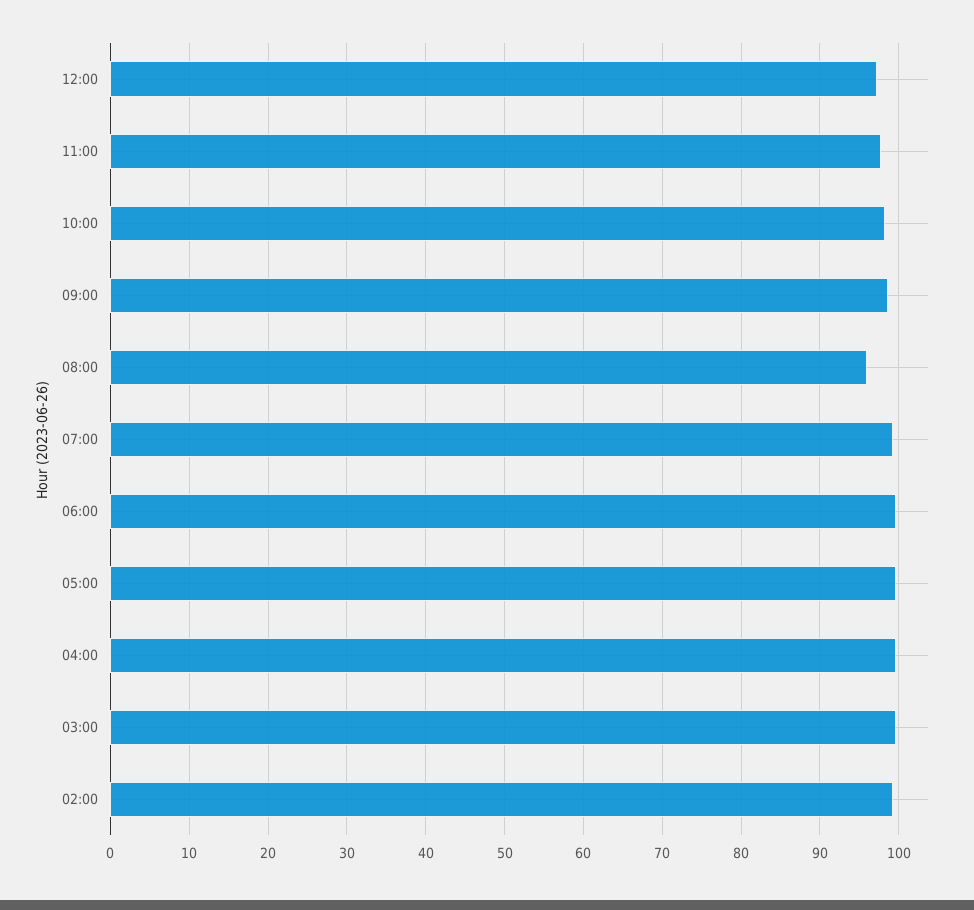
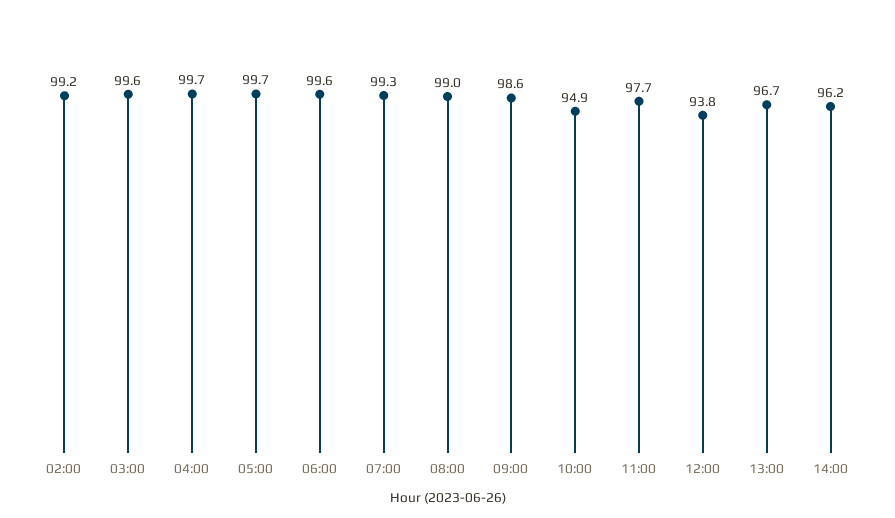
12:00: 97 -> 93.8
10:00: 98 -> 94.9
08:00: 96 -> 99
13:00: none -> 96.7
14:00: none -> 96.2

